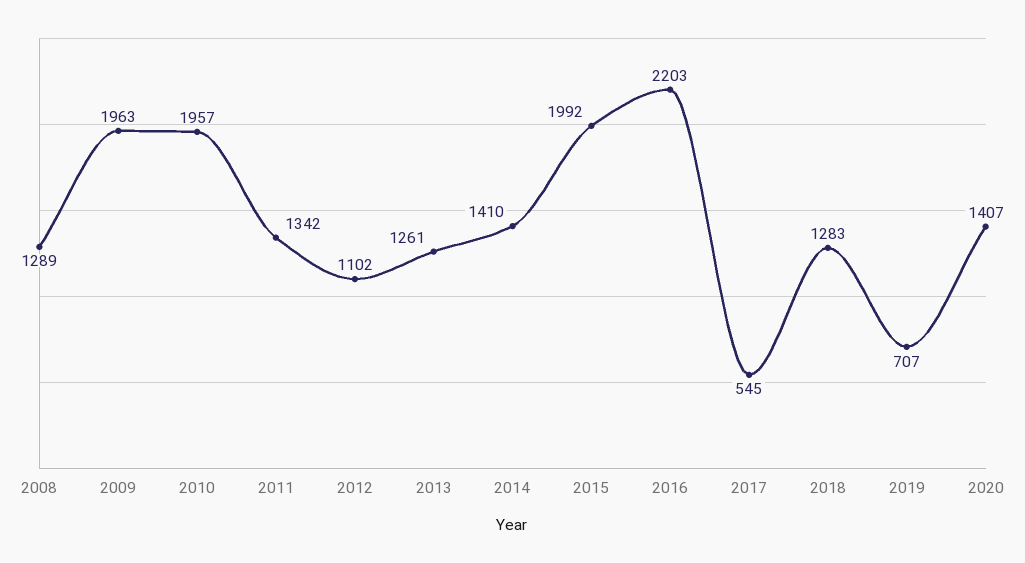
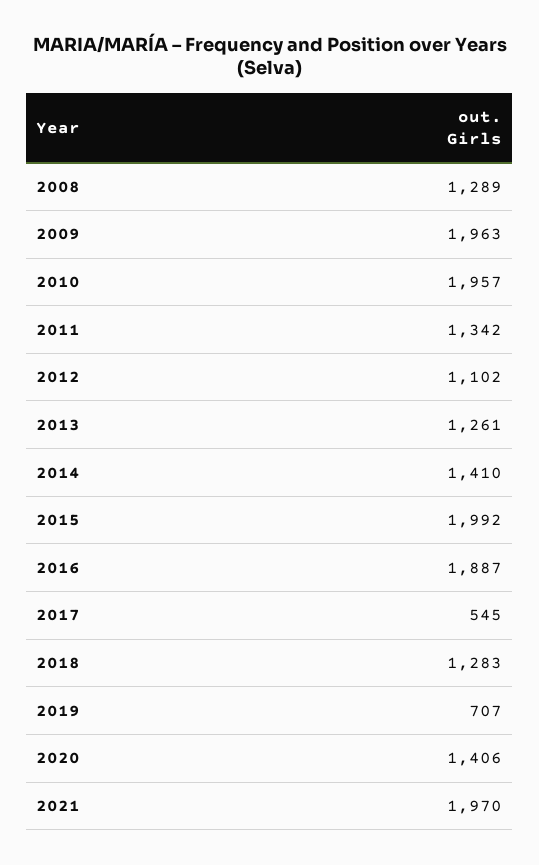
2016: 2203 -> 1887
2020: 1407 -> 1406
2021: none -> 1970

